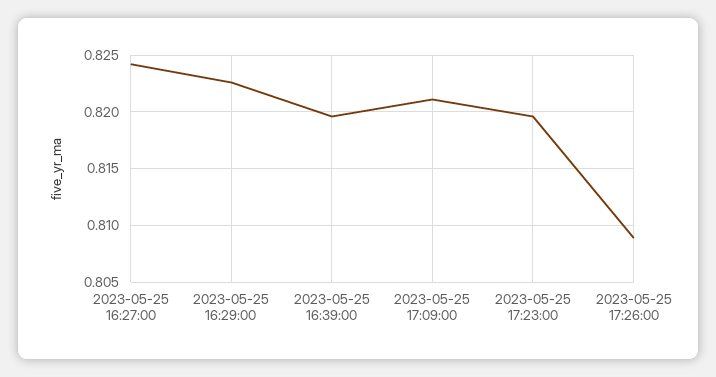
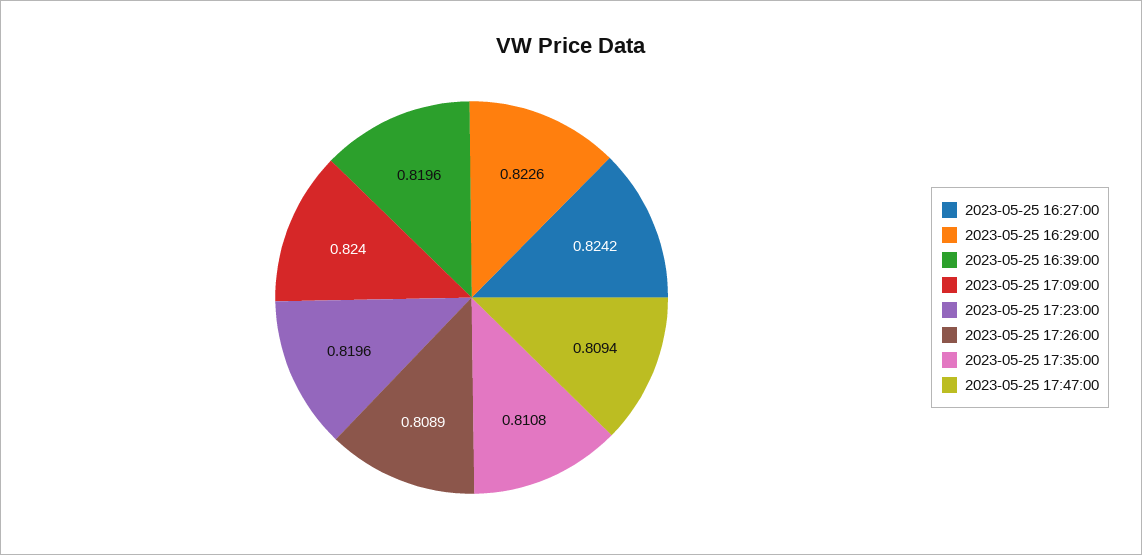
2023-05-25 17:09:00: 0.821 -> 0.824
2023-05-25 17:35:00: none -> 0.8108
2023-05-25 17:47:00: none -> 0.8094

